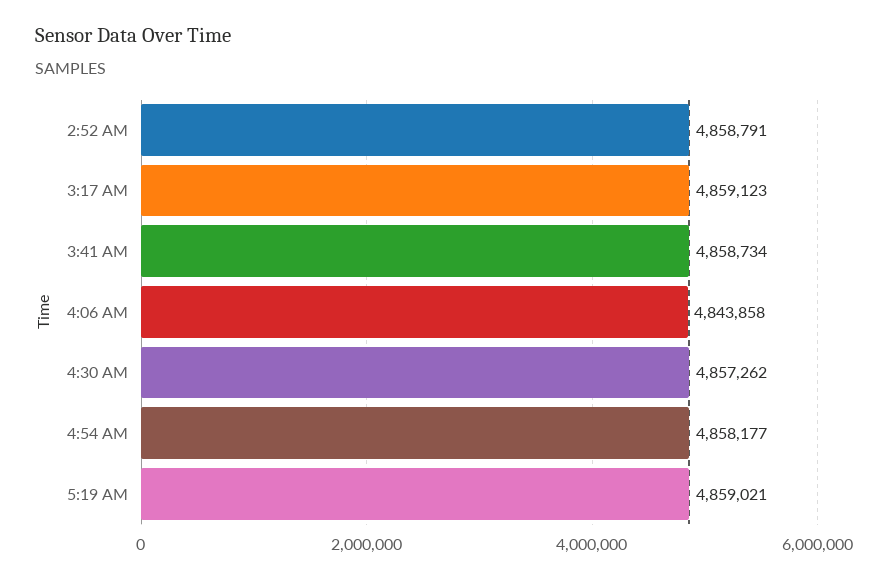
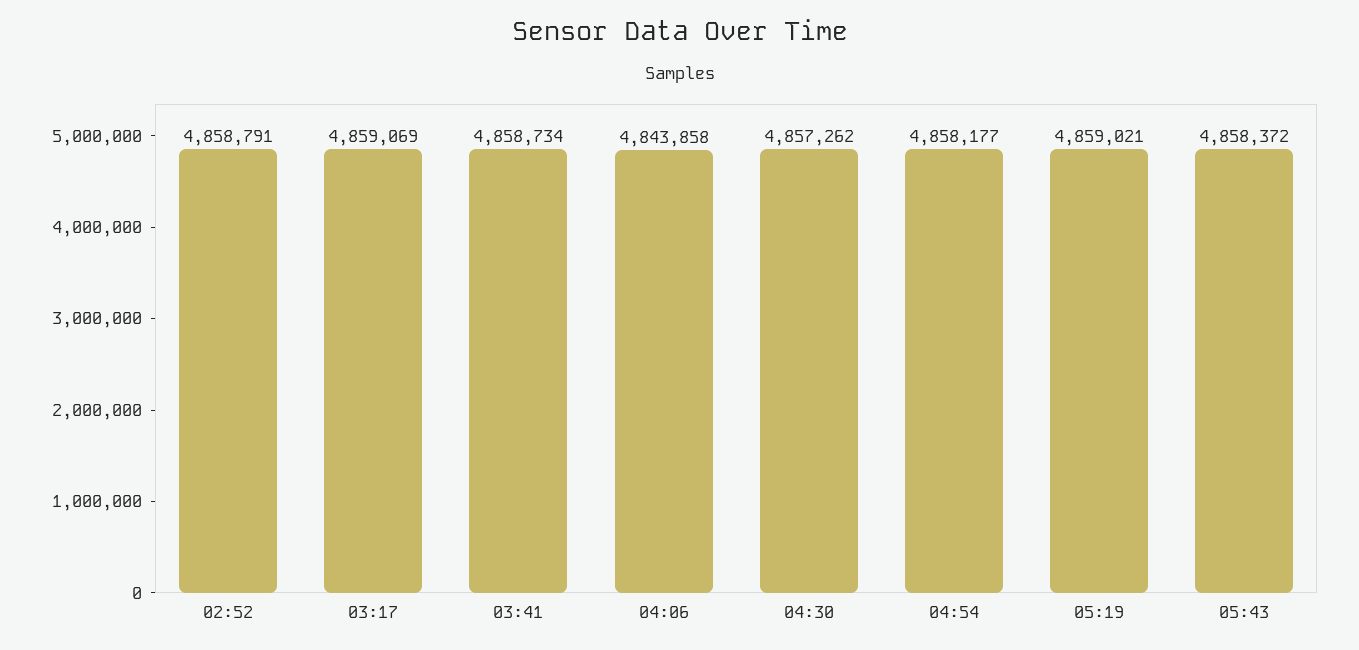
3:17 AM: 4859123 -> 4859069
05:43: none -> 4858372

